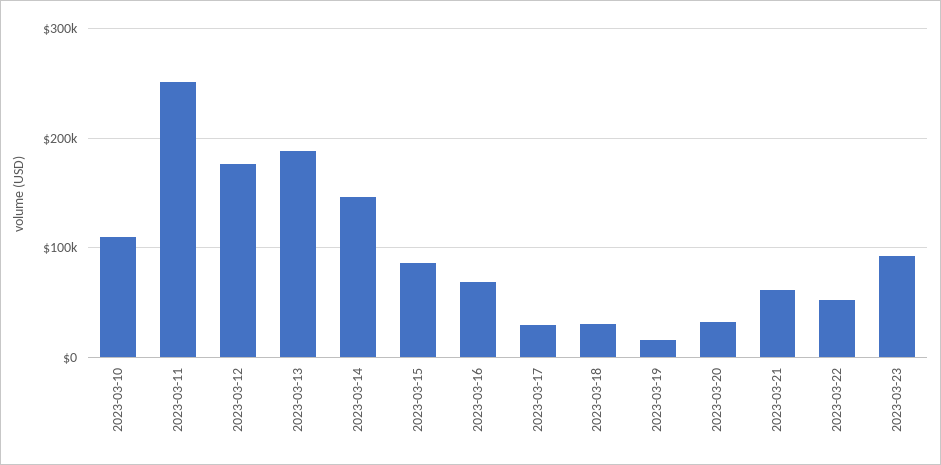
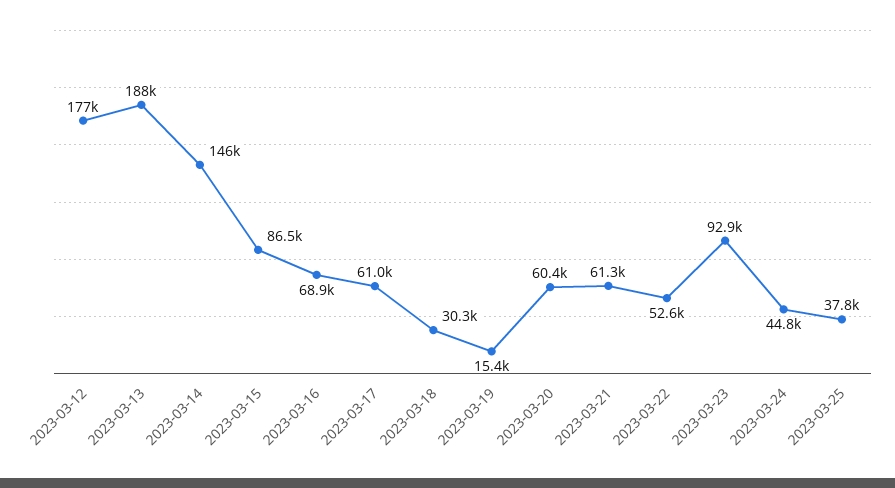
2023-03-10: 110000 -> none
2023-03-11: 250000 -> none
2023-03-17: 30000 -> 61000
2023-03-20: 30000 -> 60400
2023-03-24: none -> 44800
2023-03-25: none -> 37800

